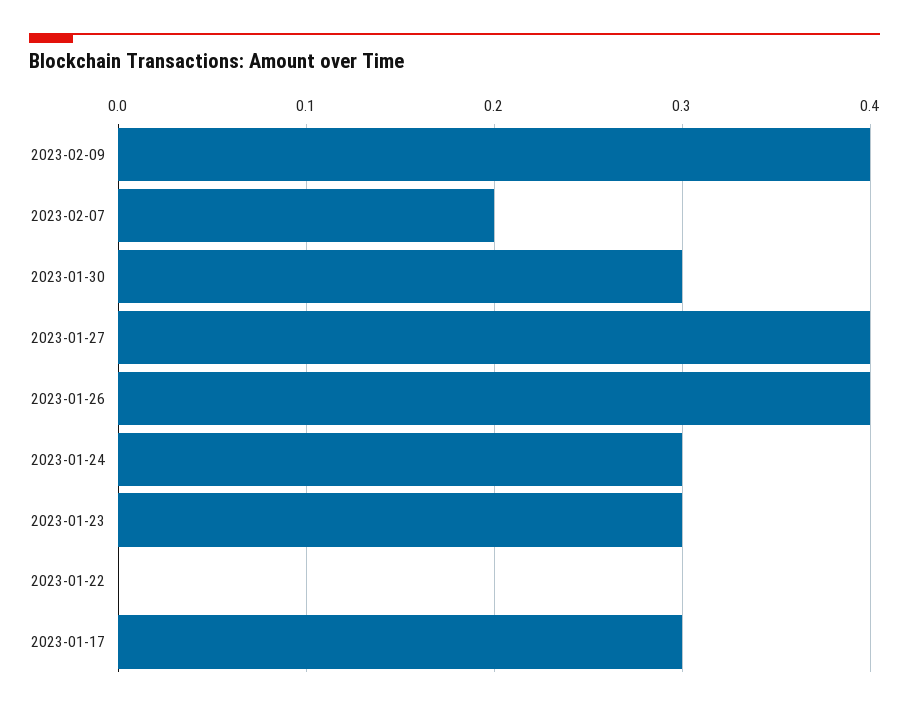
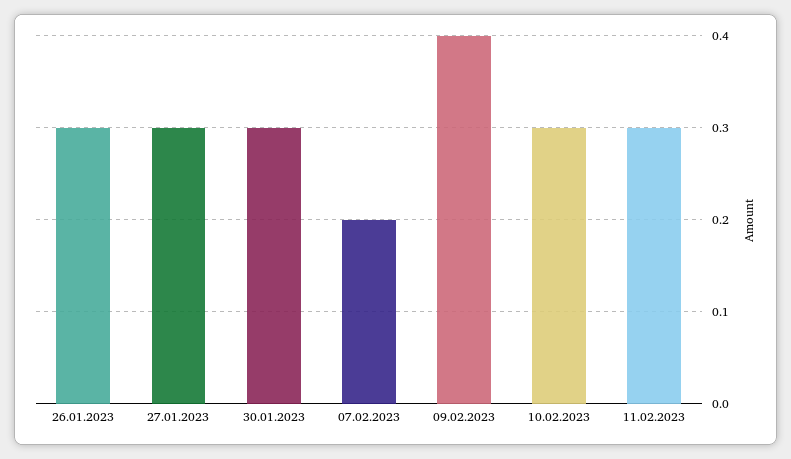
2023-01-27: 0.4 -> 0.3
2023-01-26: 0.4 -> 0.3
2023-01-24: 0.3 -> none
2023-01-23: 0.3 -> none
2023-01-22: 0 -> none
2023-01-17: 0.3 -> none
10.02.2023: none -> 0.3
11.02.2023: none -> 0.3

